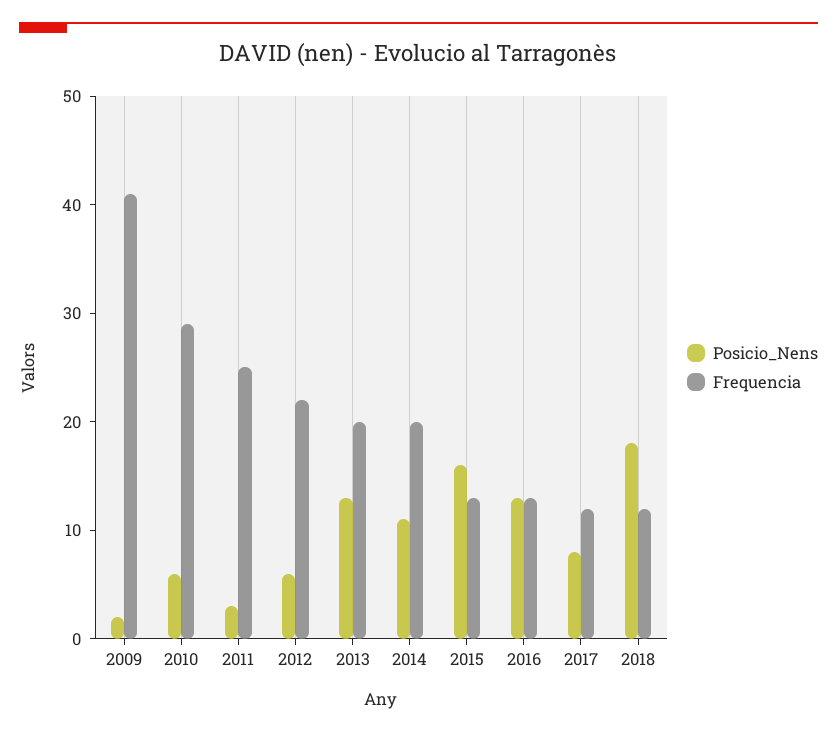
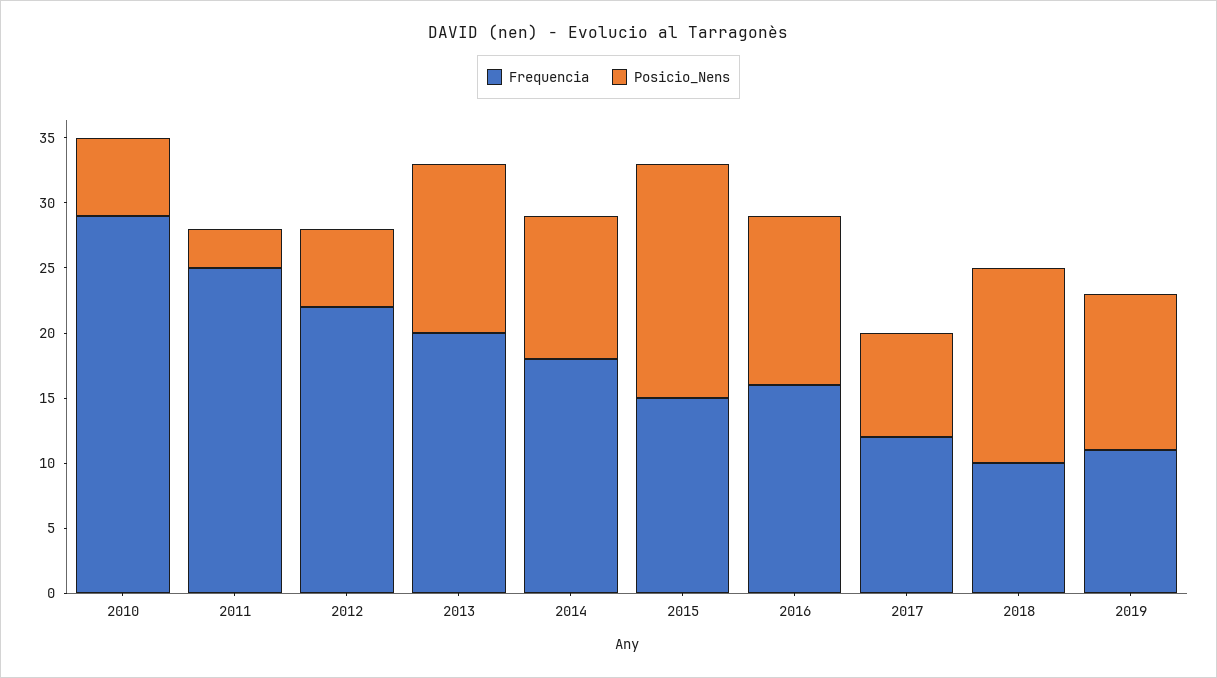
Posicio_Nens, 2009: 2 -> none
Frequencia, 2009: 41 -> none
Frequencia, 2014: 20 -> 18
Posicio_Nens, 2015: 16 -> 18
Frequencia, 2015: 13 -> 15
Frequencia, 2016: 13 -> 16
Posicio_Nens, 2018: 18 -> 15
Frequencia, 2018: 12 -> 10
Frequencia, 2019: none -> 11
Posicio_Nens, 2019: none -> 12

